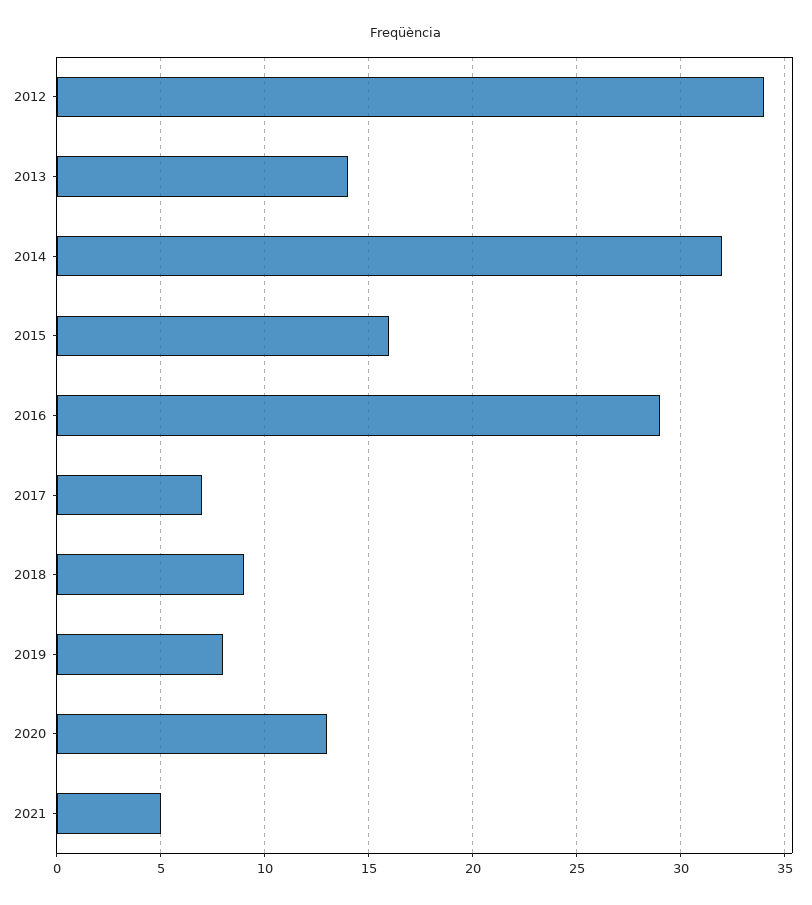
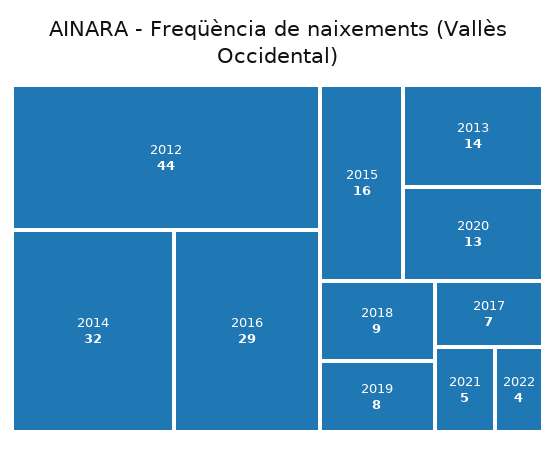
2012: 34 -> 44
2022: none -> 4

